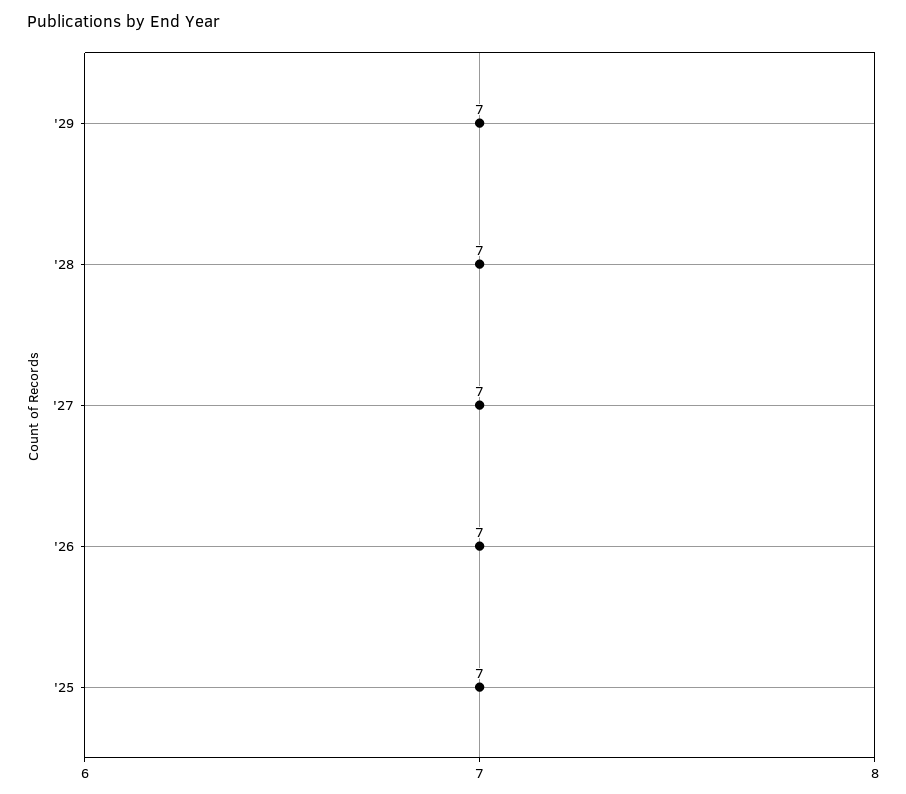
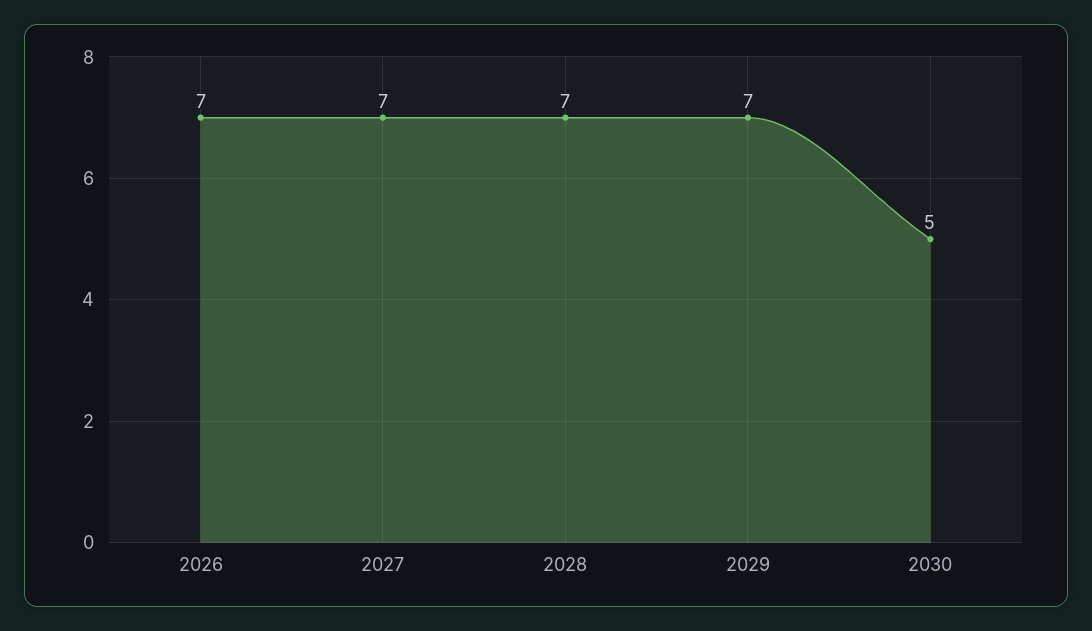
'25: 7 -> none
2030: none -> 5

